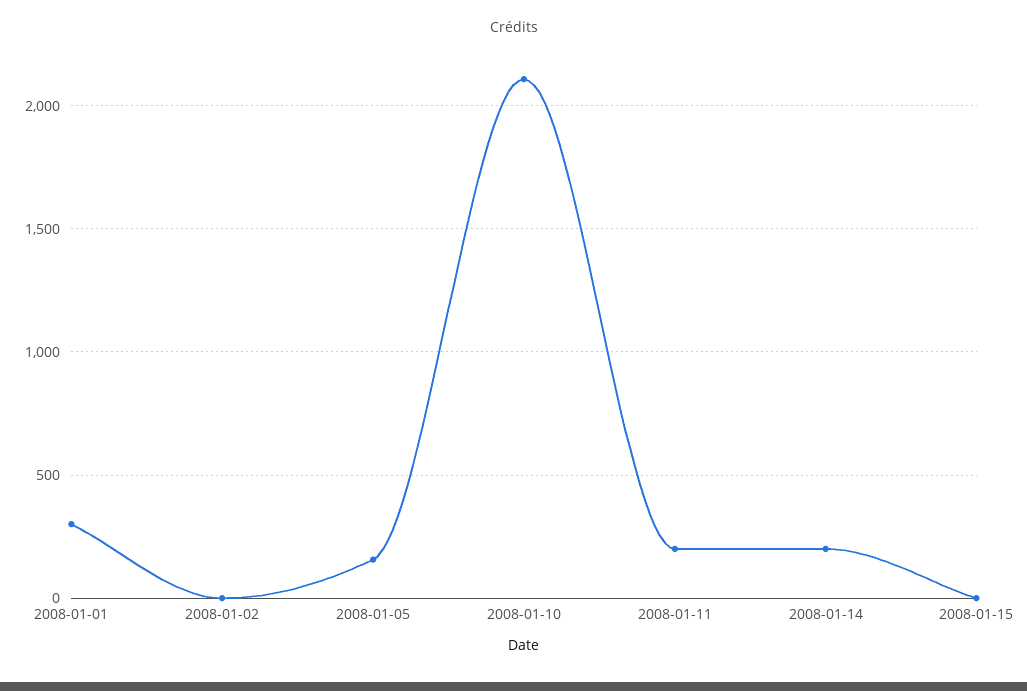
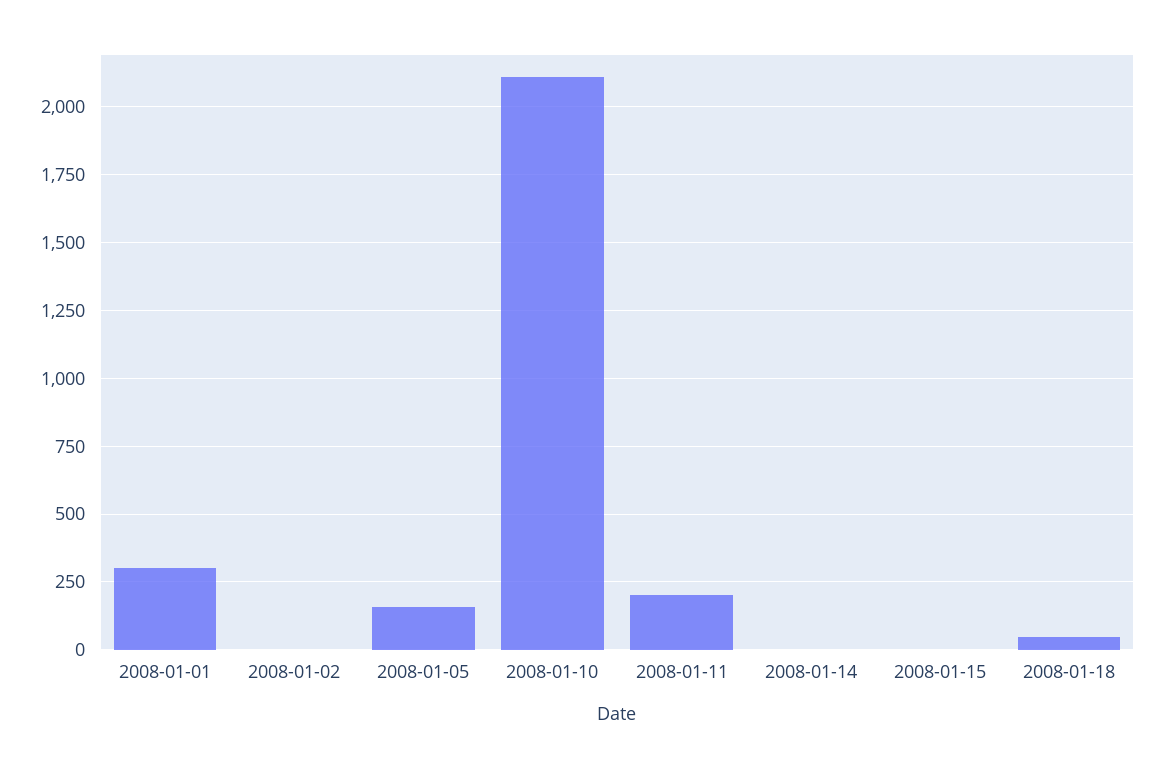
2008-01-14: 200 -> 0
2008-01-18: none -> 50

